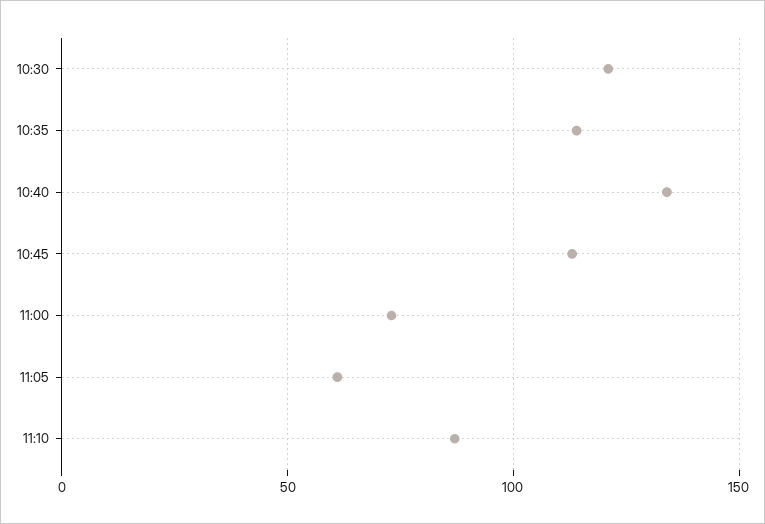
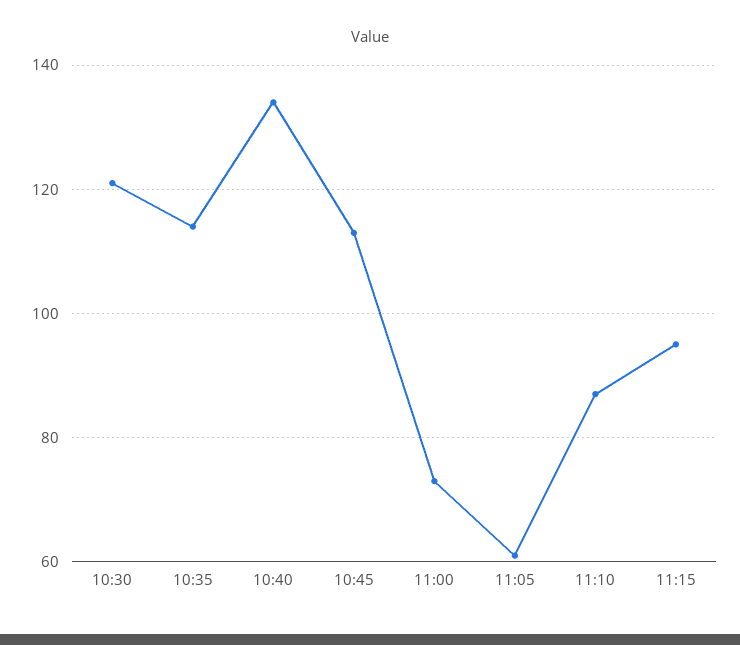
11:15: none -> 95

